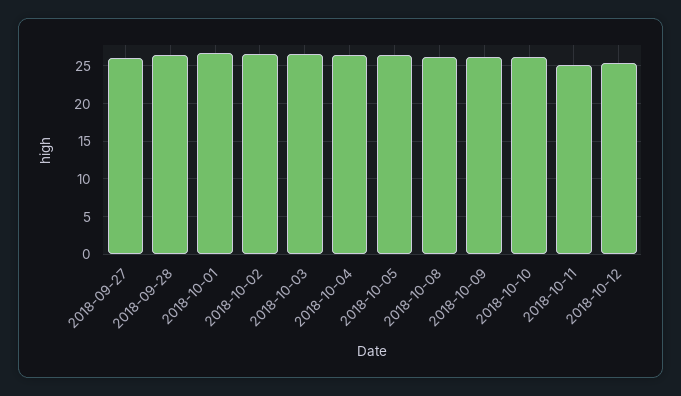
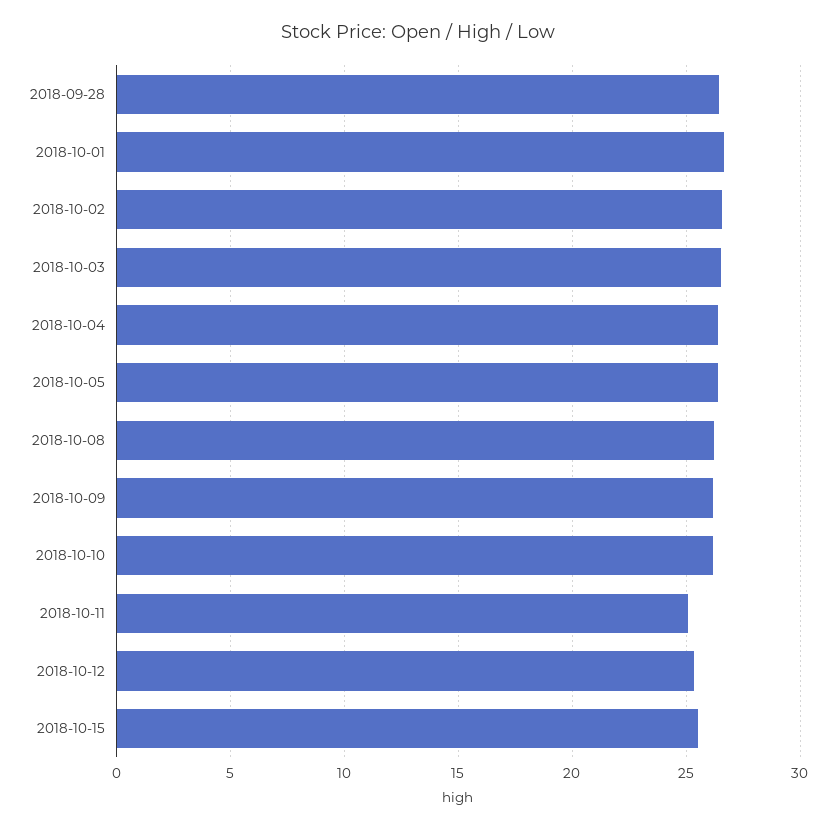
2018-09-27: 26 -> none
2018-10-15: none -> 25.5

